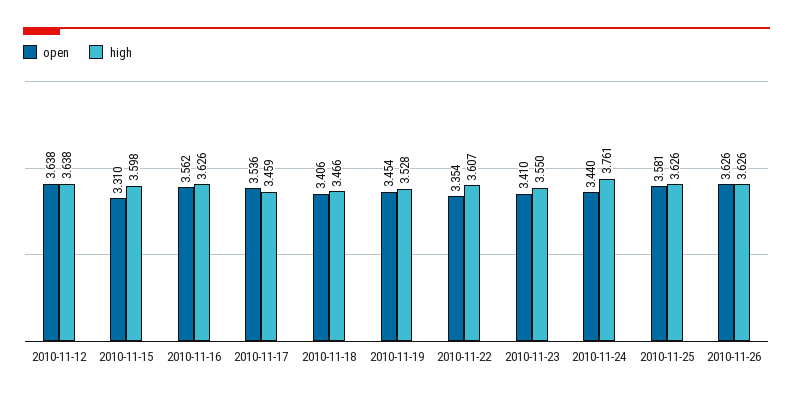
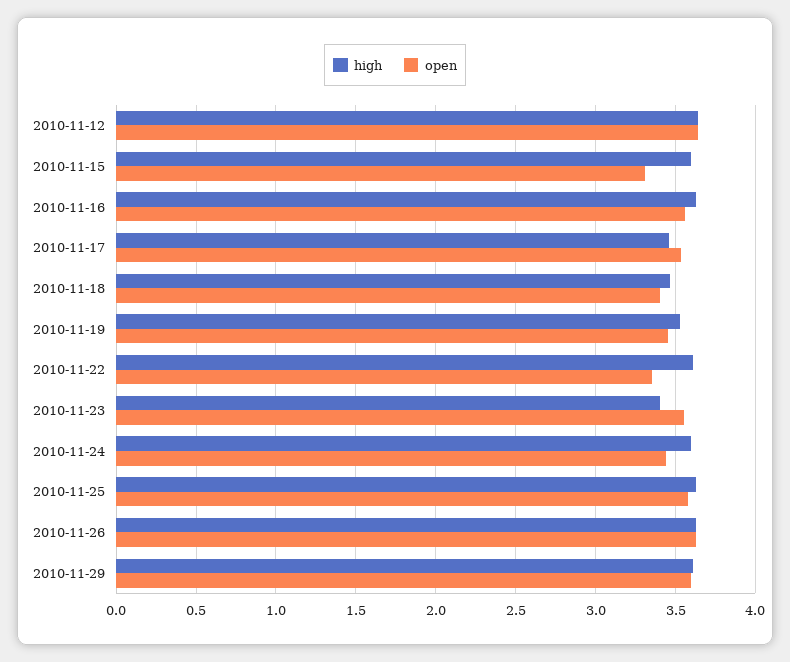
open, 2010-11-23: 3.41 -> 3.55
high, 2010-11-23: 3.55 -> 3.4
high, 2010-11-24: 3.761 -> 3.6
high, 2010-11-29: none -> 3.6
open, 2010-11-29: none -> 3.6

